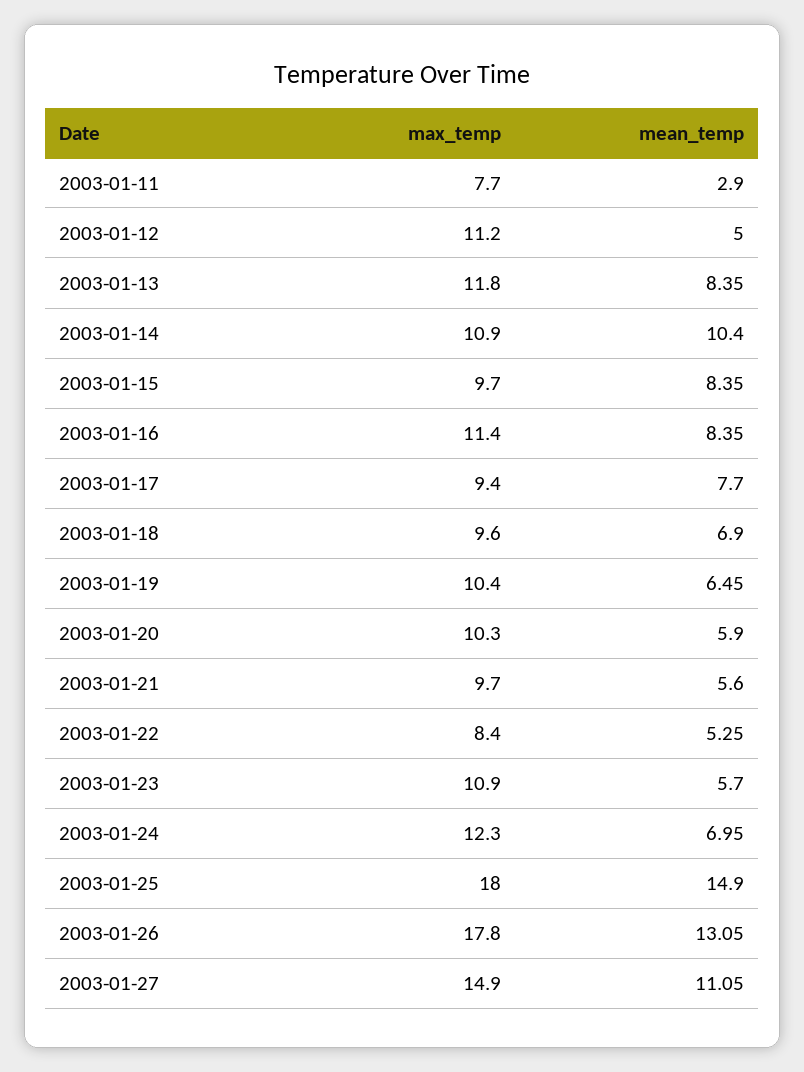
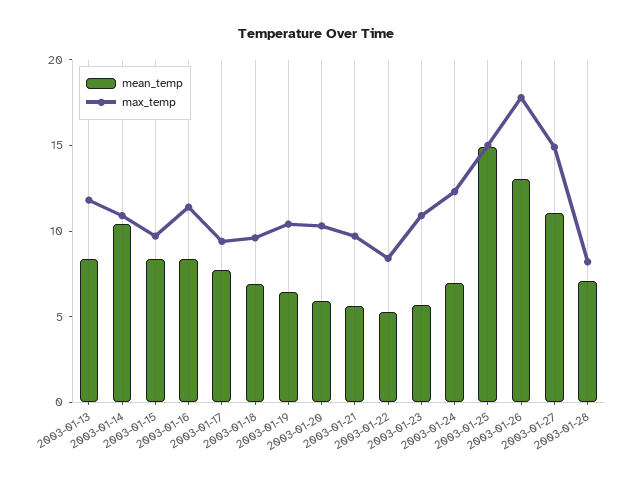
max_temp, 2003-01-11: 7.7 -> none
mean_temp, 2003-01-11: 2.9 -> none
max_temp, 2003-01-12: 11.2 -> none
mean_temp, 2003-01-12: 5 -> none
max_temp, 2003-01-25: 18 -> 15
mean_temp, 2003-01-28: none -> 7
max_temp, 2003-01-28: none -> 8

